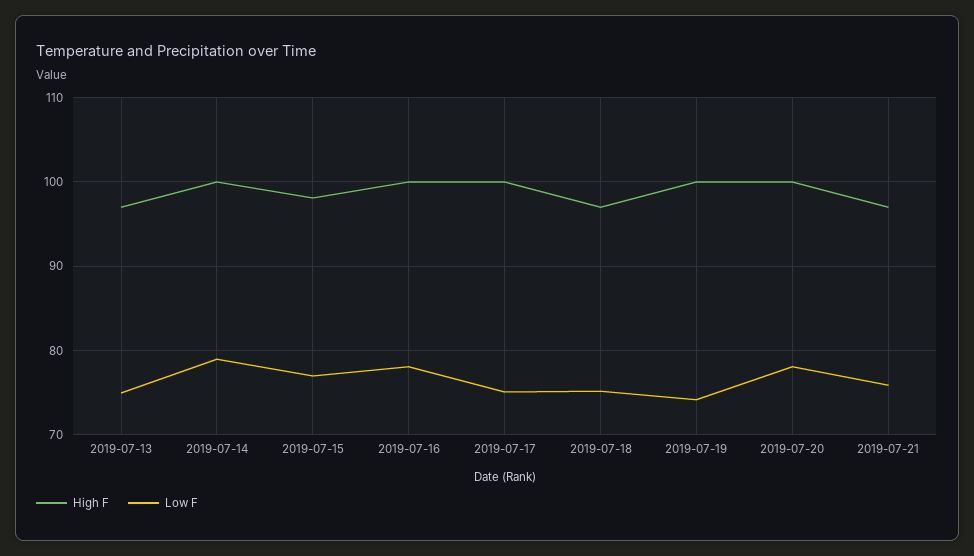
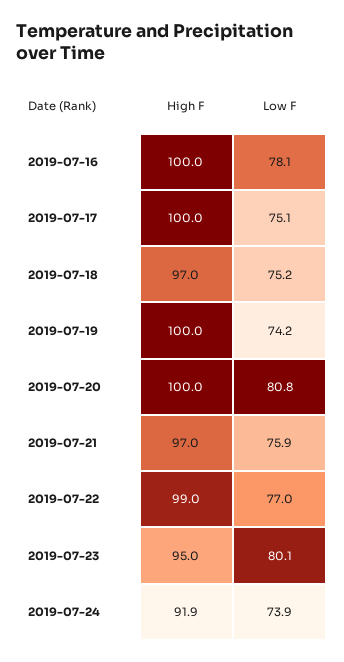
High F, 2019-07-13: 97 -> none
Low F, 2019-07-13: 75 -> none
High F, 2019-07-14: 100 -> none
Low F, 2019-07-14: 79 -> none
High F, 2019-07-15: 98 -> none
Low F, 2019-07-15: 77 -> none
Low F, 2019-07-20: 78 -> 80.8
High F, 2019-07-22: none -> 99
Low F, 2019-07-22: none -> 77
High F, 2019-07-23: none -> 95
Low F, 2019-07-23: none -> 80.1
High F, 2019-07-24: none -> 91.9
Low F, 2019-07-24: none -> 73.9

